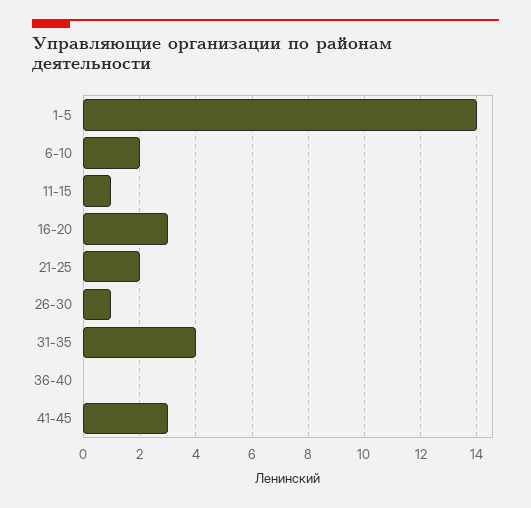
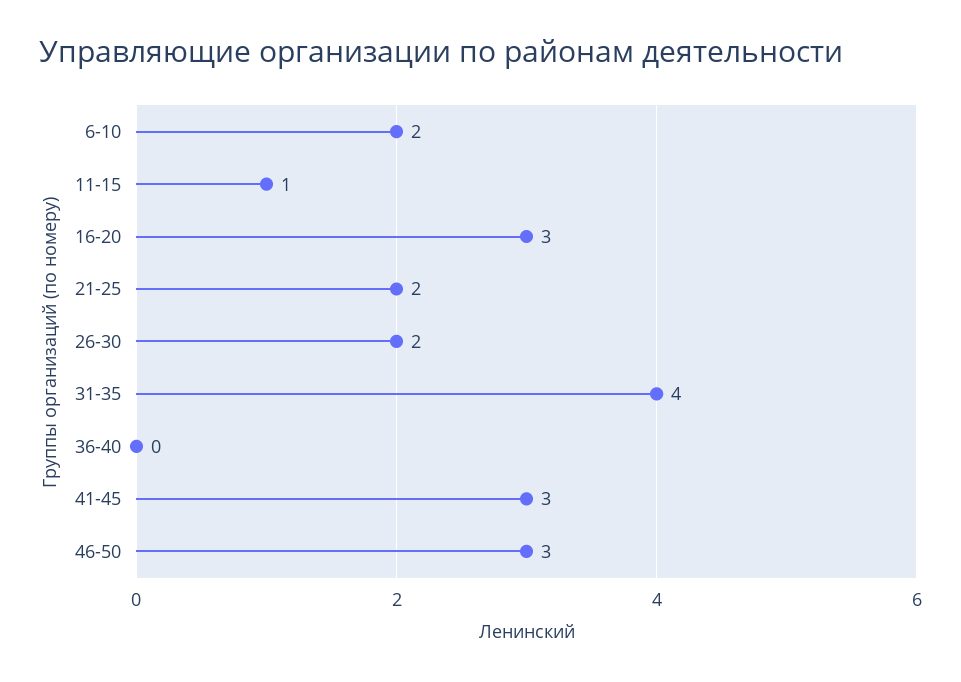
1-5: 14 -> none
26-30: 1 -> 2
46-50: none -> 3

